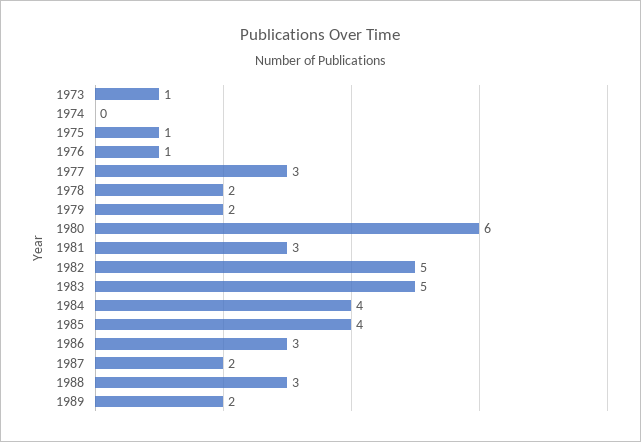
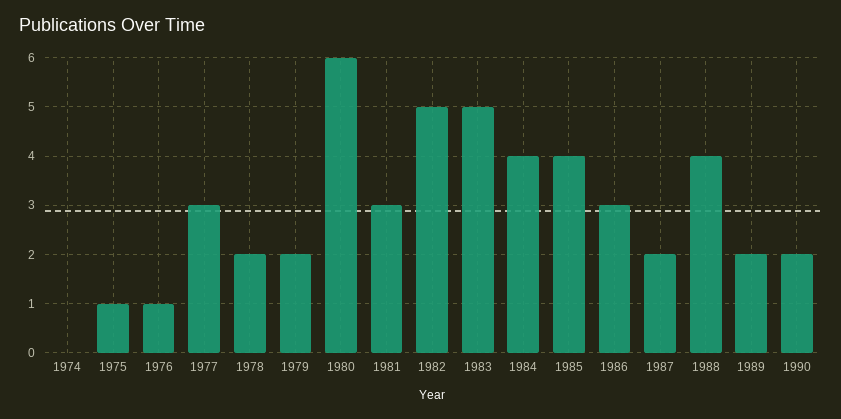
1973: 1 -> none
1988: 3 -> 4
1990: none -> 2

